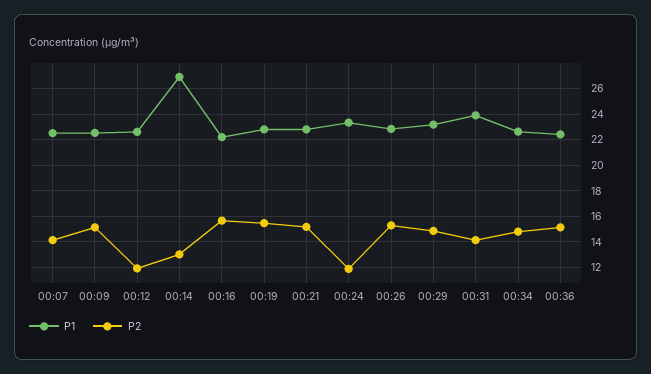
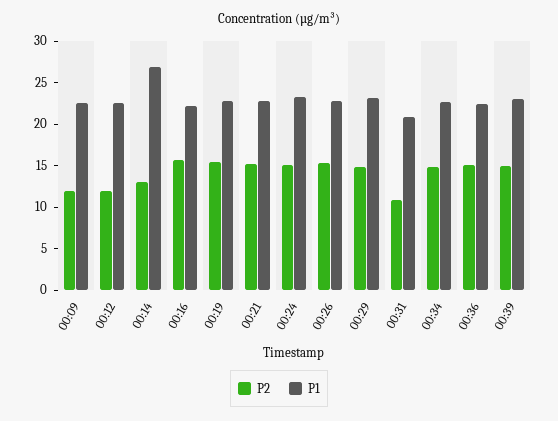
P1, 00:07: 22.5 -> none
P2, 00:07: 14 -> none
P2, 00:09: 15 -> 12
P2, 00:24: 12 -> 15
P1, 00:31: 24 -> 21
P2, 00:31: 14 -> 11
P2, 00:39: none -> 15
P1, 00:39: none -> 23

